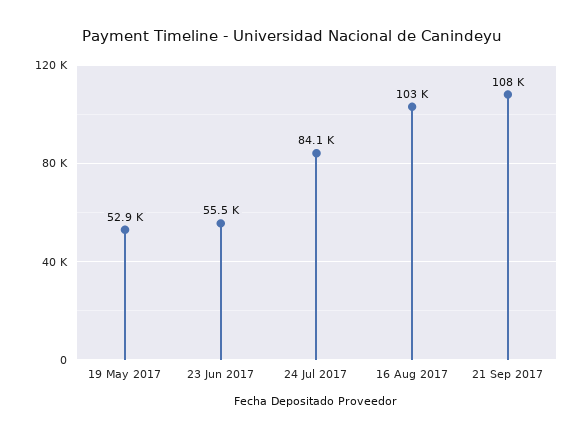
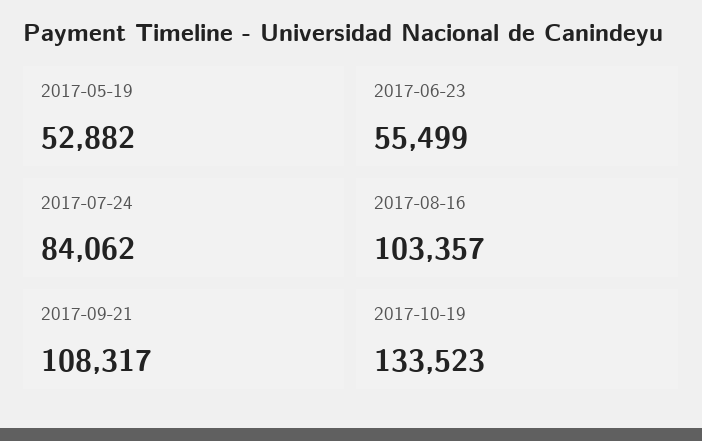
2017-10-19: none -> 133523

